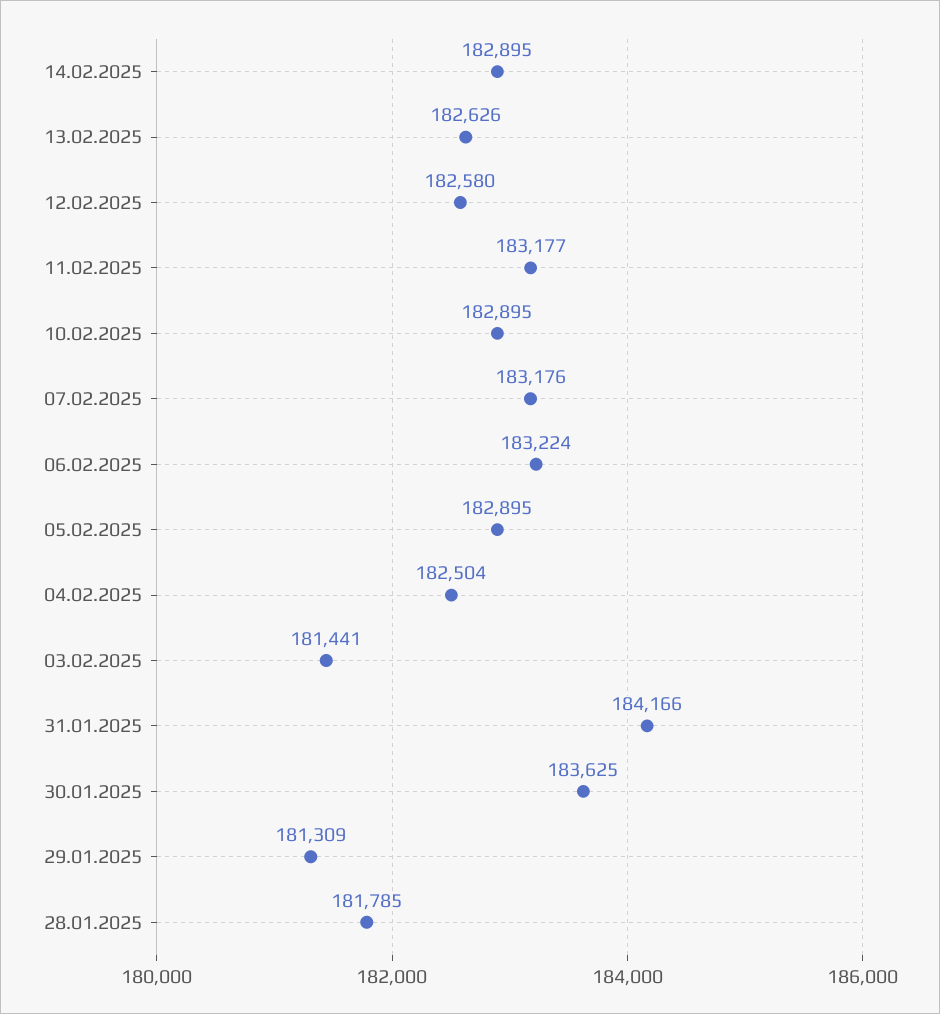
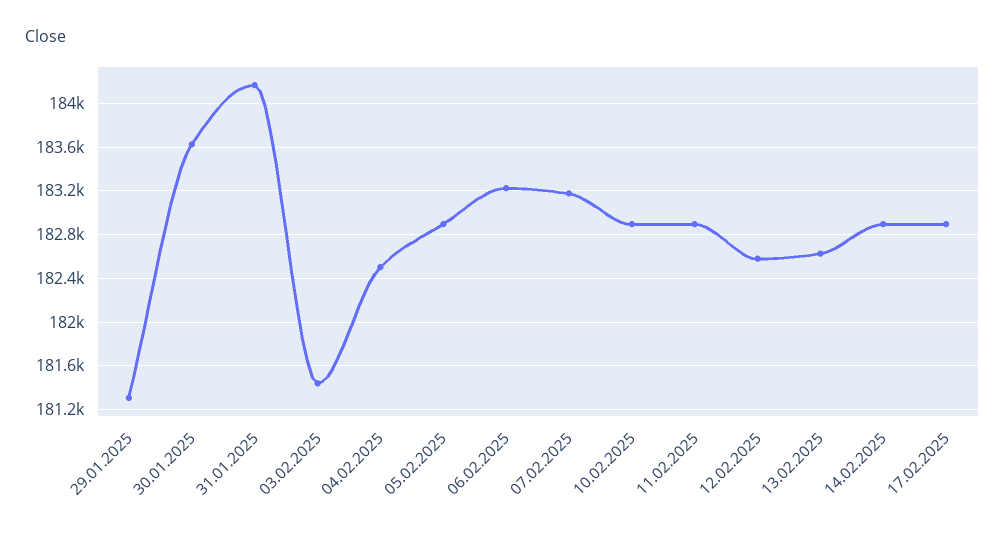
11.02.2025: 183177 -> 182900
28.01.2025: 181785 -> none
17.02.2025: none -> 182900

